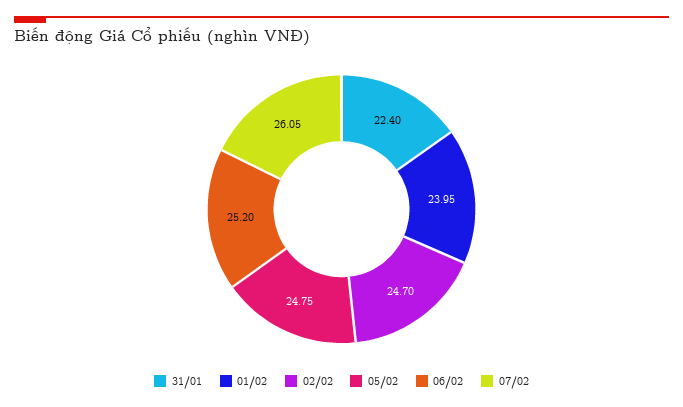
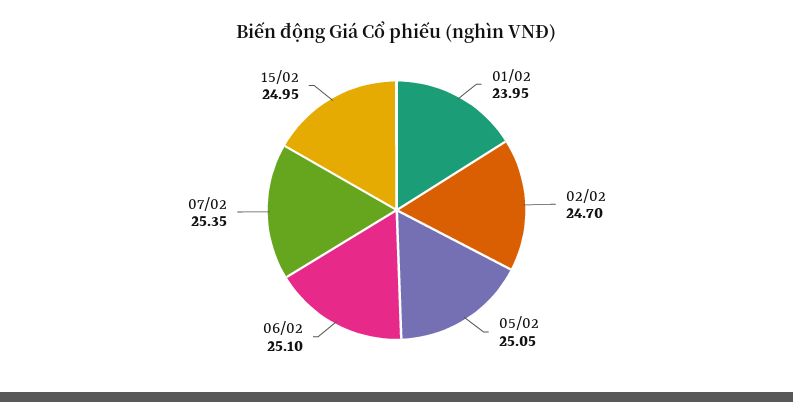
31/01: 22.4 -> none
05/02: 24.75 -> 25.05
06/02: 25.2 -> 25.1
07/02: 26.05 -> 25.35
15/02: none -> 24.95

